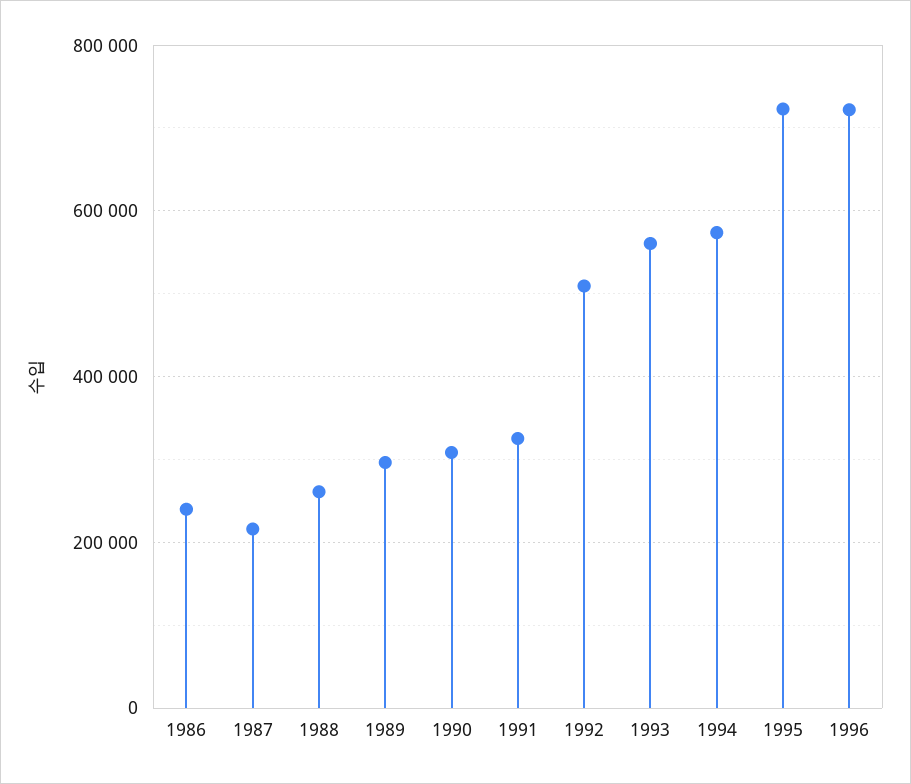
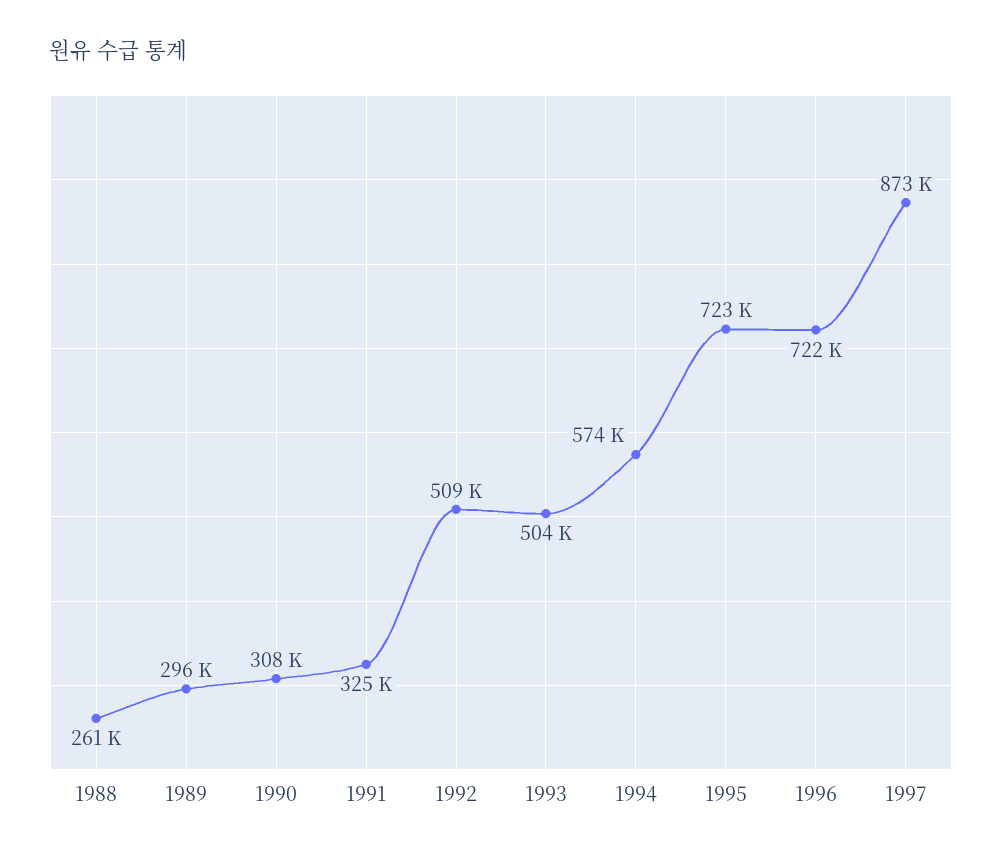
1986: 240000 -> none
1987: 220000 -> none
1993: 560000 -> 504000
1997: none -> 873000

